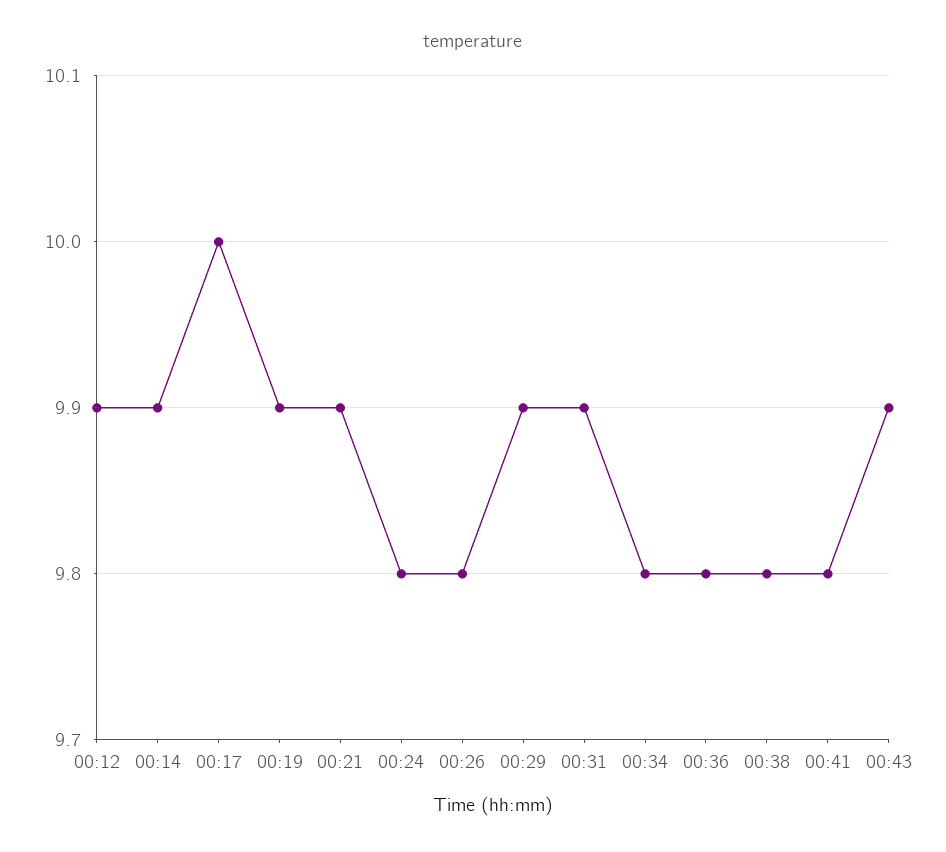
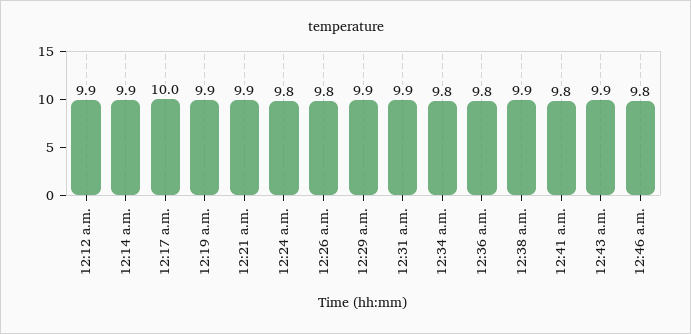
00:38: 9.8 -> 9.9
12:46 a.m.: none -> 9.8

